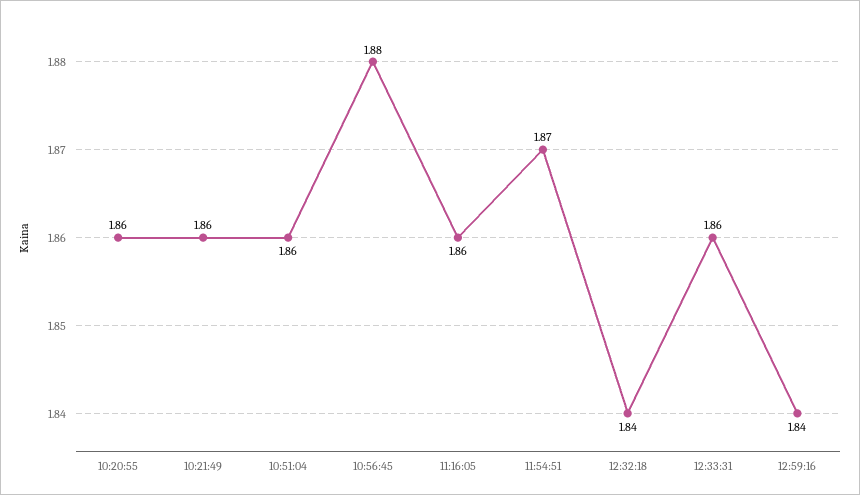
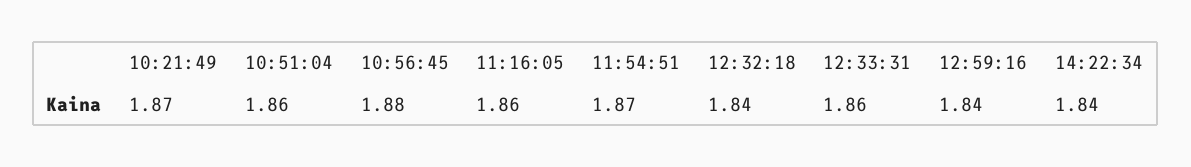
10:20:55: 1.86 -> none
10:21:49: 1.86 -> 1.87
14:22:34: none -> 1.84

